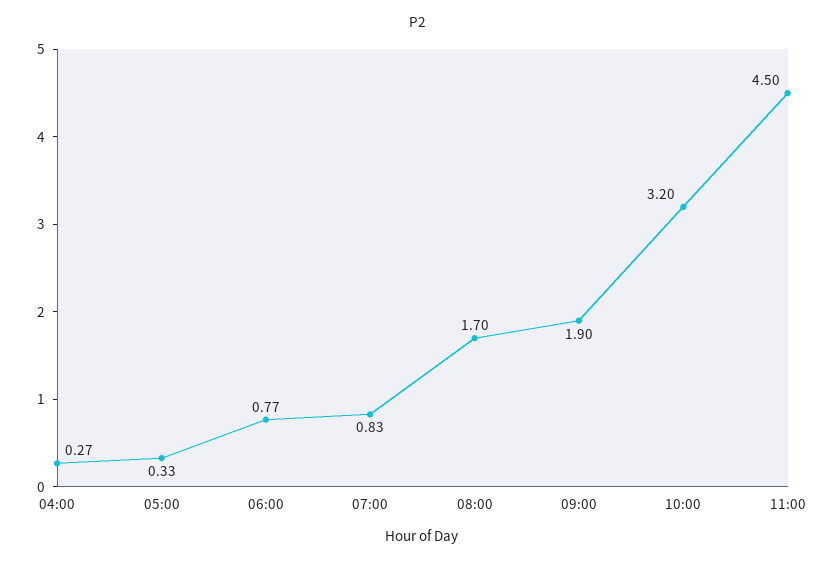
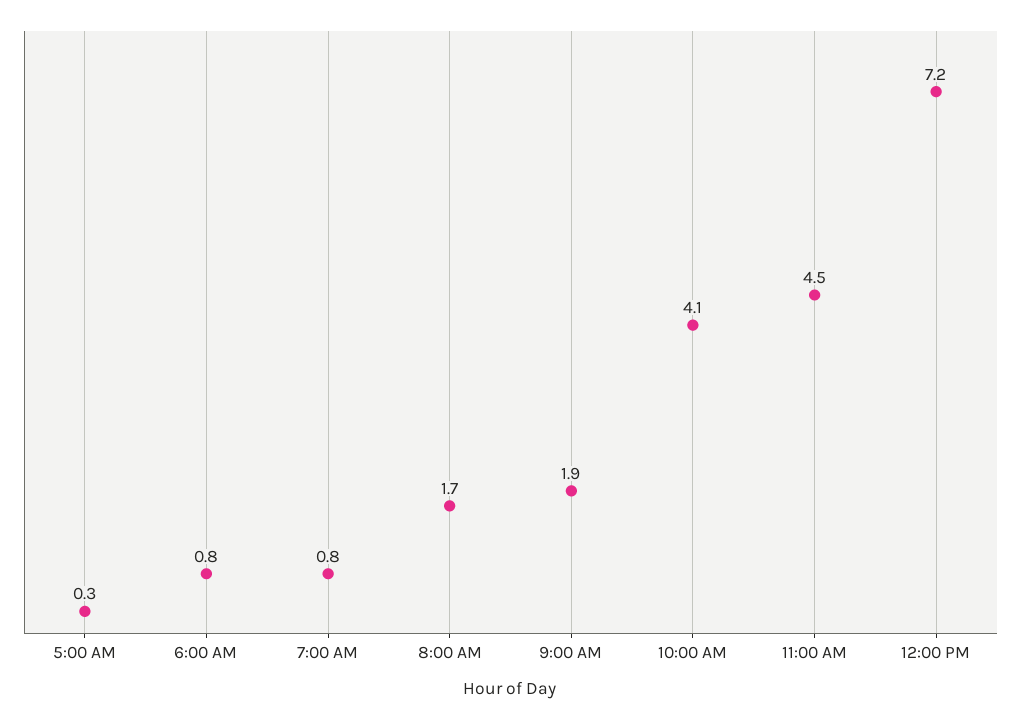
04:00: 0.27 -> none
10:00: 3.2 -> 4.1
12:00 PM: none -> 7.2

